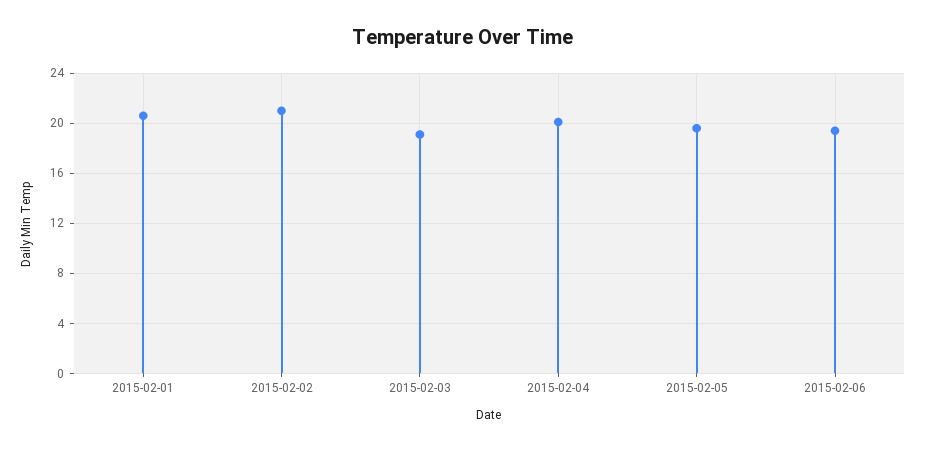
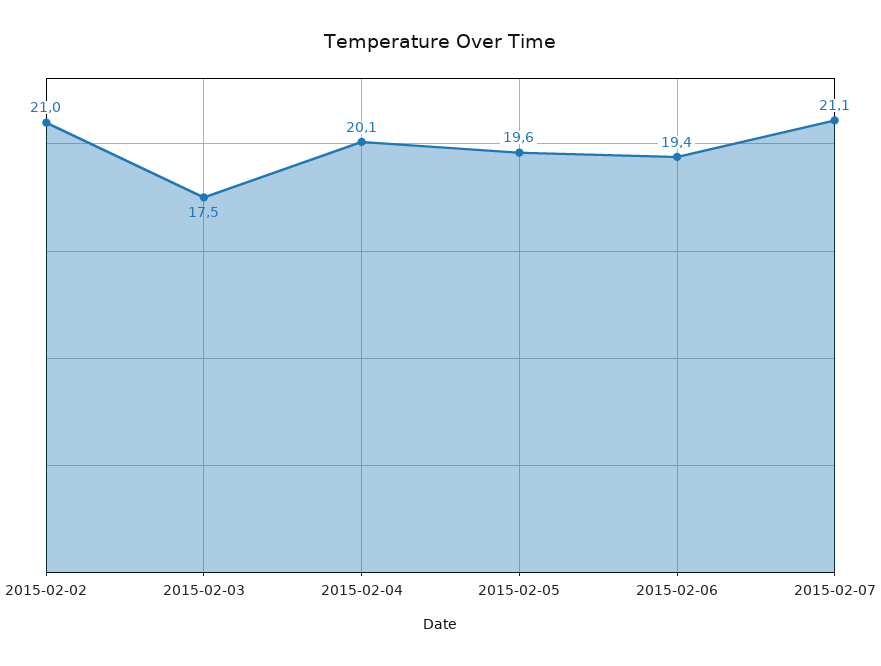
2015-02-01: 20.5 -> none
2015-02-03: 19 -> 17.5
2015-02-07: none -> 21.1

